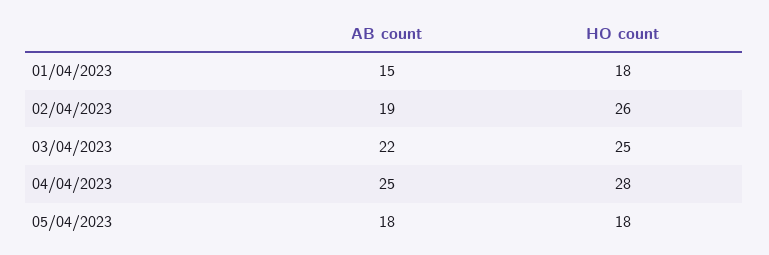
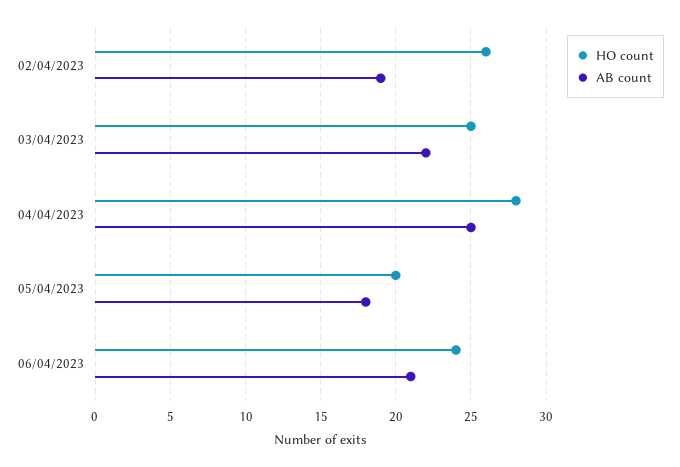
AB count, 01/04/2023: 15 -> none
HO count, 01/04/2023: 18 -> none
HO count, 05/04/2023: 18 -> 20
HO count, 06/04/2023: none -> 24
AB count, 06/04/2023: none -> 21

